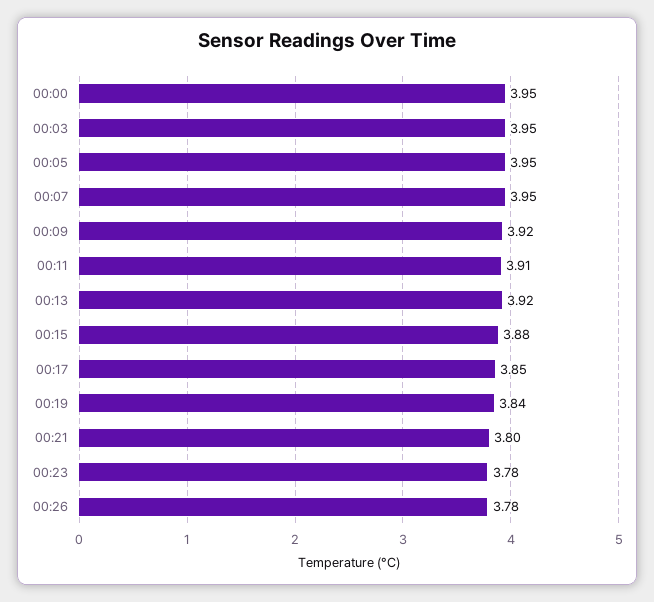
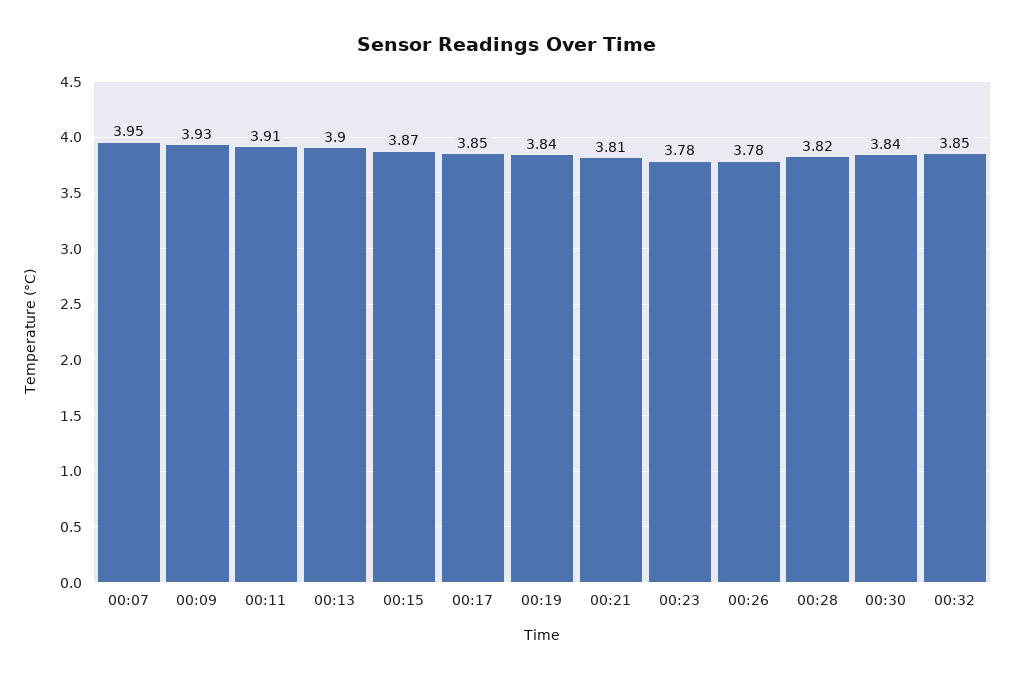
00:00: 3.95 -> none
00:03: 3.95 -> none
00:05: 3.95 -> none
00:09: 3.92 -> 3.93
00:13: 3.92 -> 3.9
00:15: 3.88 -> 3.87
00:21: 3.8 -> 3.81
00:28: none -> 3.82
00:30: none -> 3.84
00:32: none -> 3.85

